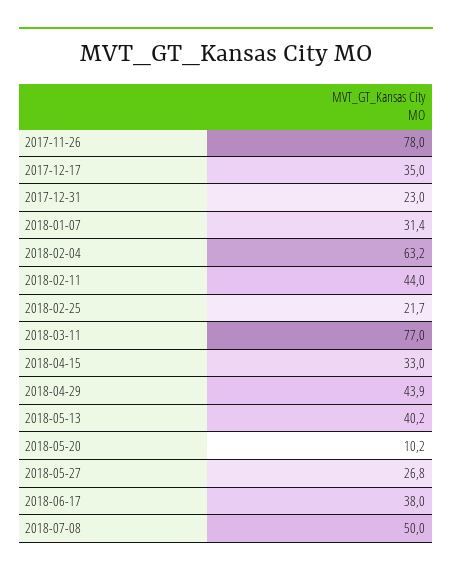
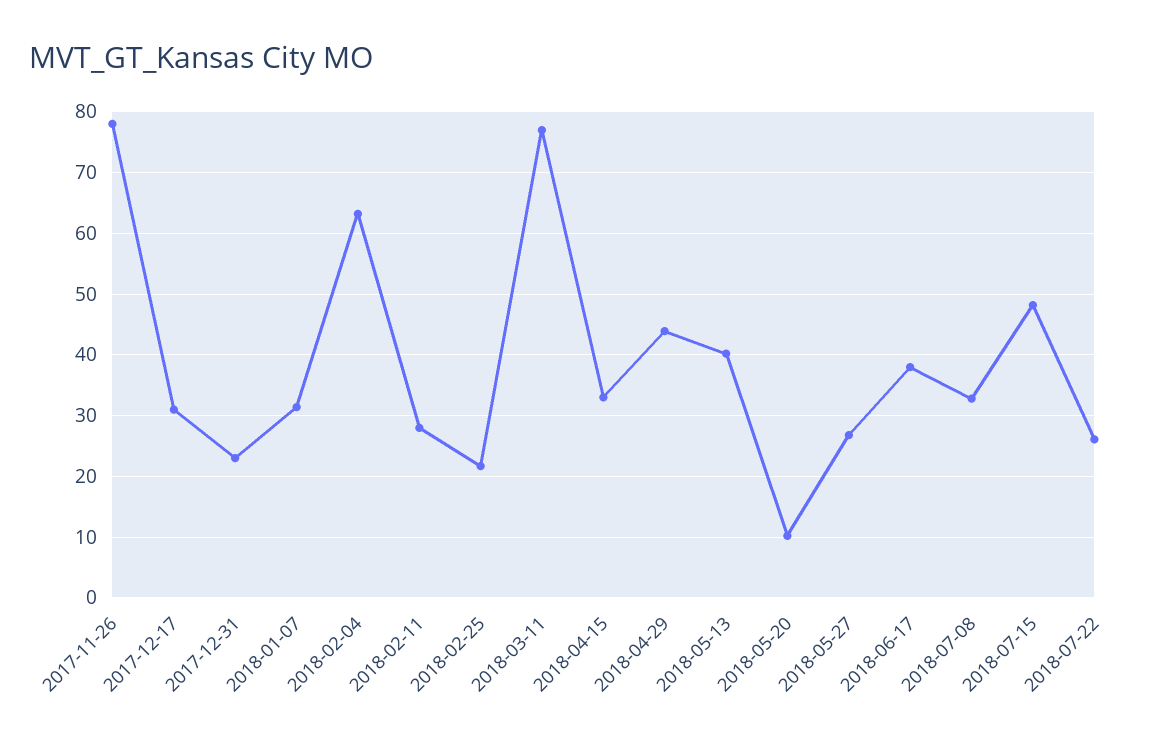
2017-12-17: 35 -> 31
2018-02-11: 44 -> 28
2018-07-08: 50 -> 33
2018-07-15: none -> 48
2018-07-22: none -> 26

